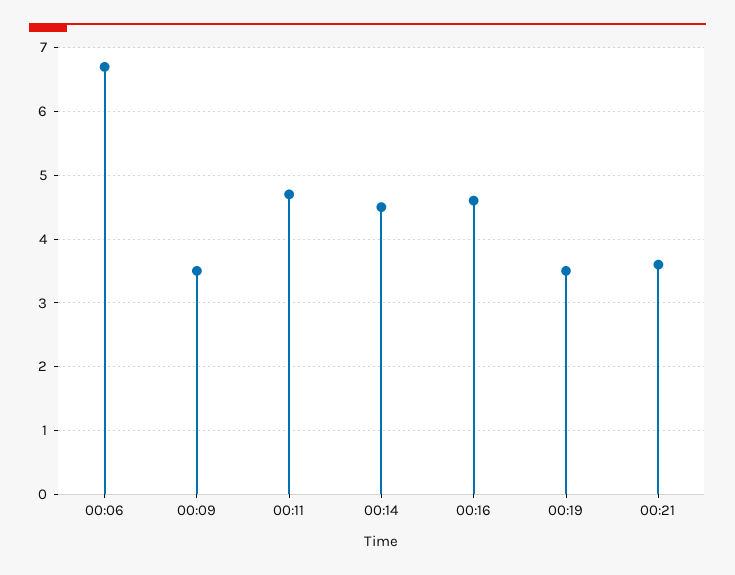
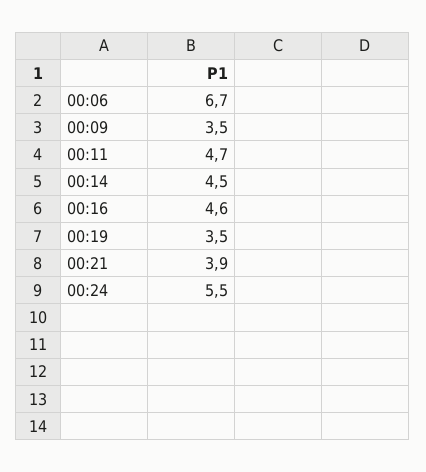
00:21: 3.6 -> 3.9
00:24: none -> 5.5

